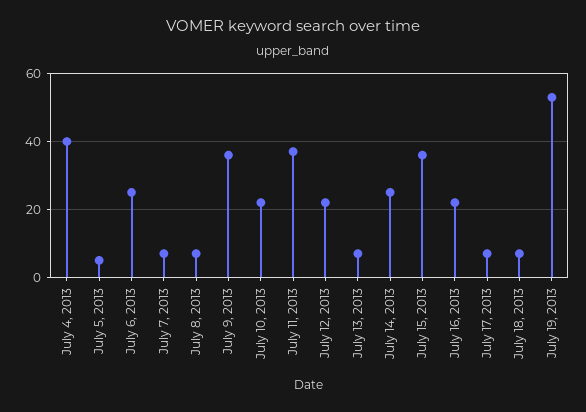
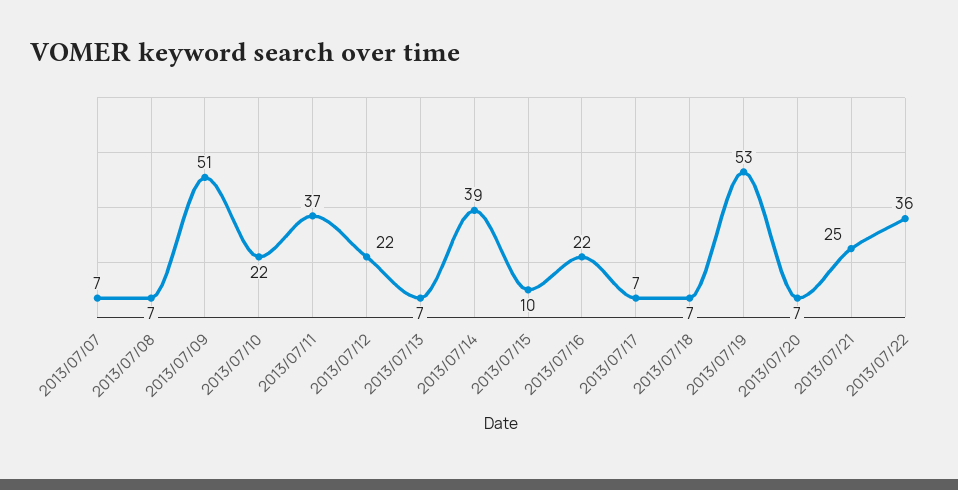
July 4, 2013: 40 -> none
July 5, 2013: 5 -> none
July 6, 2013: 25 -> none
July 9, 2013: 35 -> 51
July 14, 2013: 25 -> 39
July 15, 2013: 35 -> 10
2013/07/20: none -> 7
2013/07/21: none -> 25
2013/07/22: none -> 36

